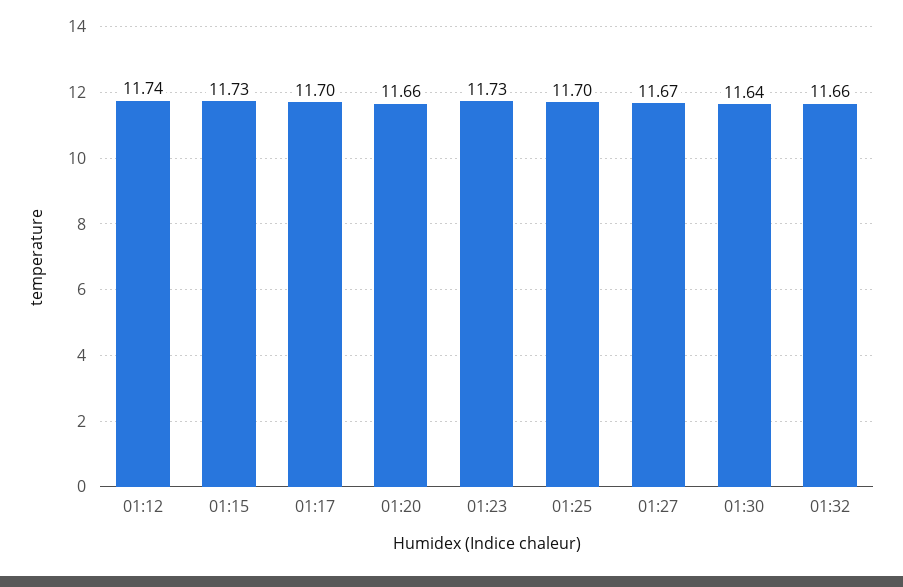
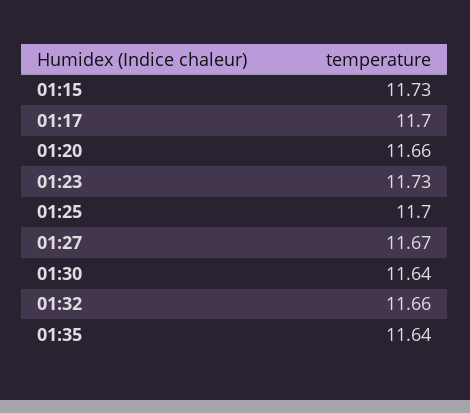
01:12: 11.74 -> none
01:35: none -> 11.64

